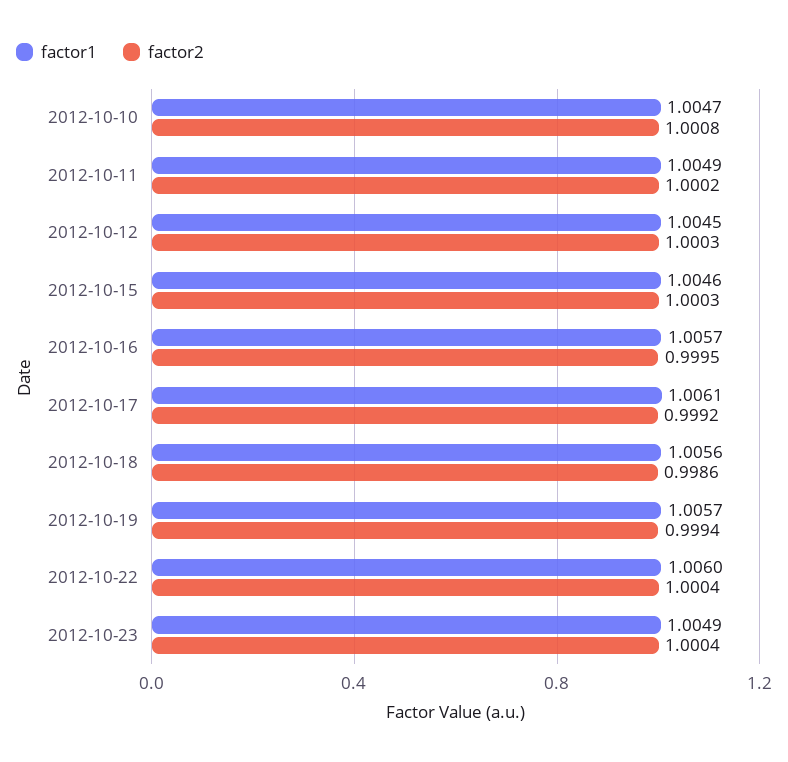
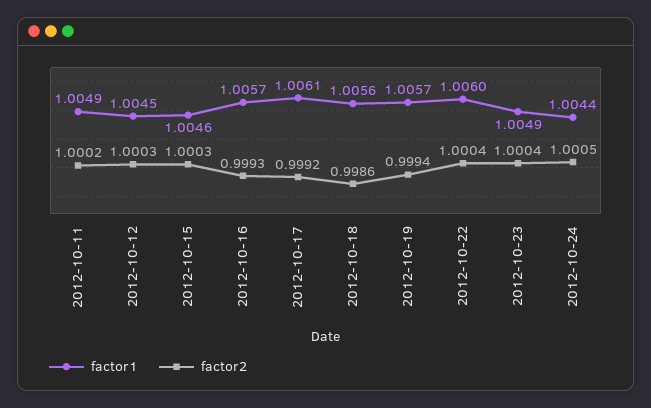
factor1, 2012-10-10: 1.0047 -> none
factor2, 2012-10-10: 1.0008 -> none
factor2, 2012-10-16: 0.9995 -> 0.9993
factor1, 2012-10-24: none -> 1.0044
factor2, 2012-10-24: none -> 1.0005

